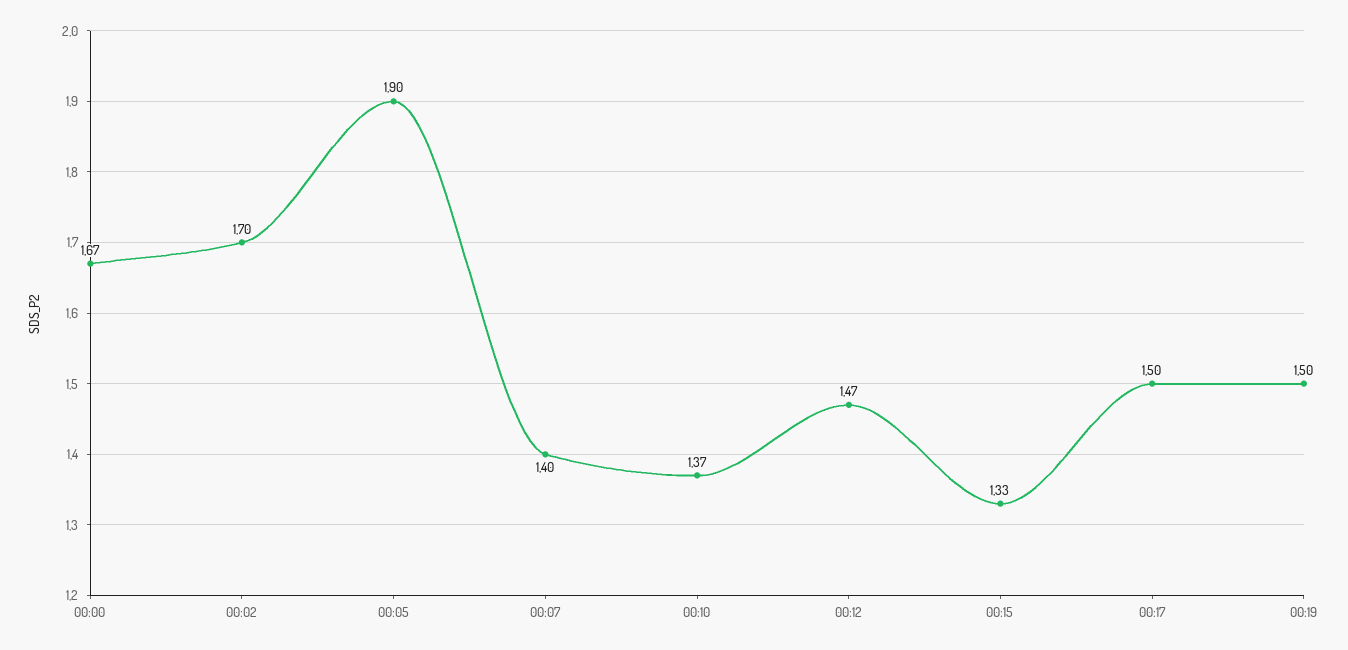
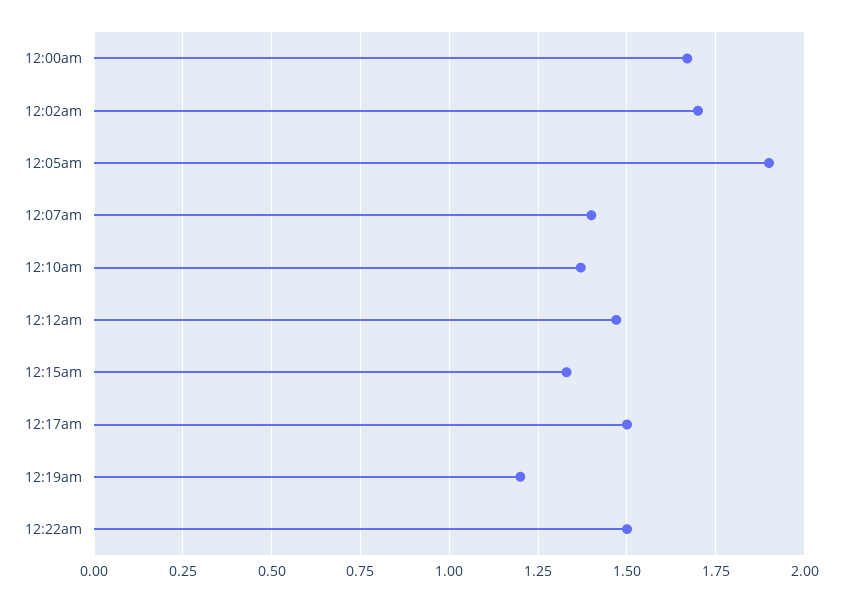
00:19: 1.5 -> 1.2
12:22am: none -> 1.5

